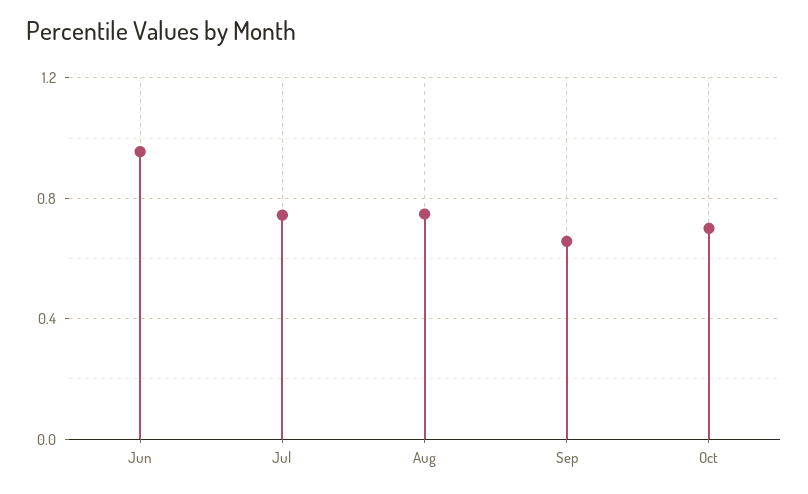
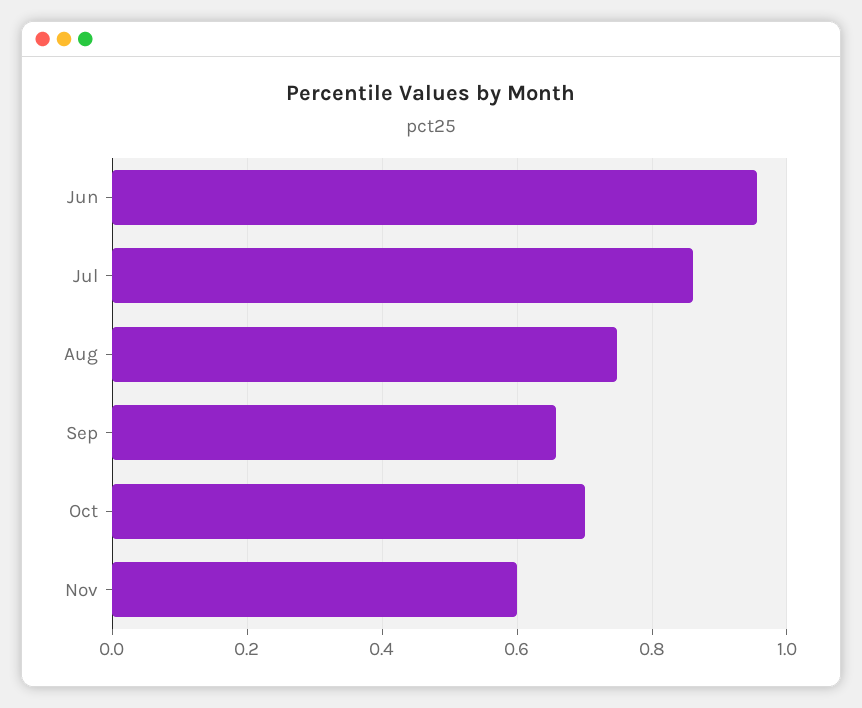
Jul: 0.75 -> 0.86
Nov: none -> 0.6

